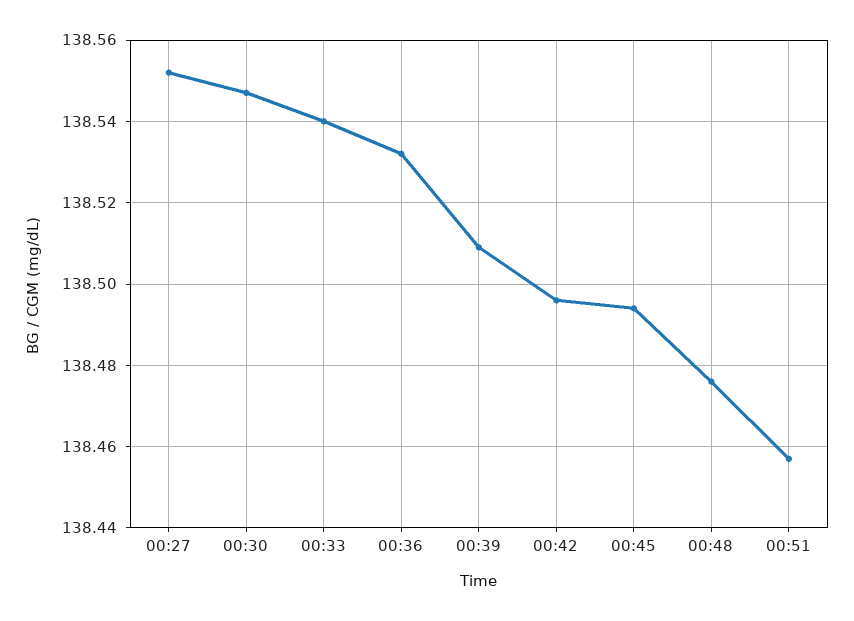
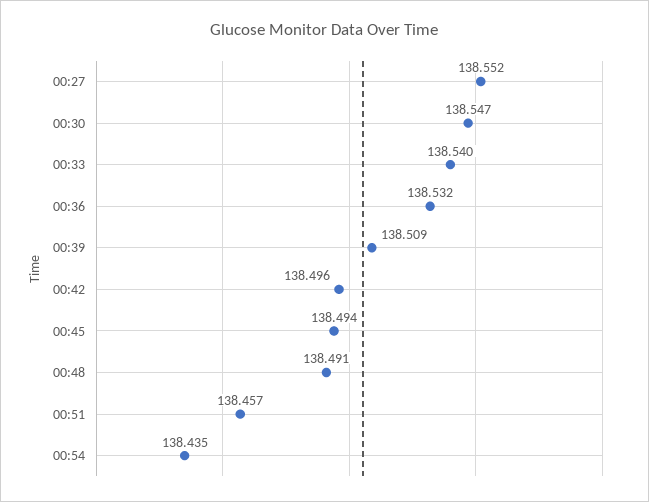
00:48: 138.475 -> 138.491
00:54: none -> 138.435

